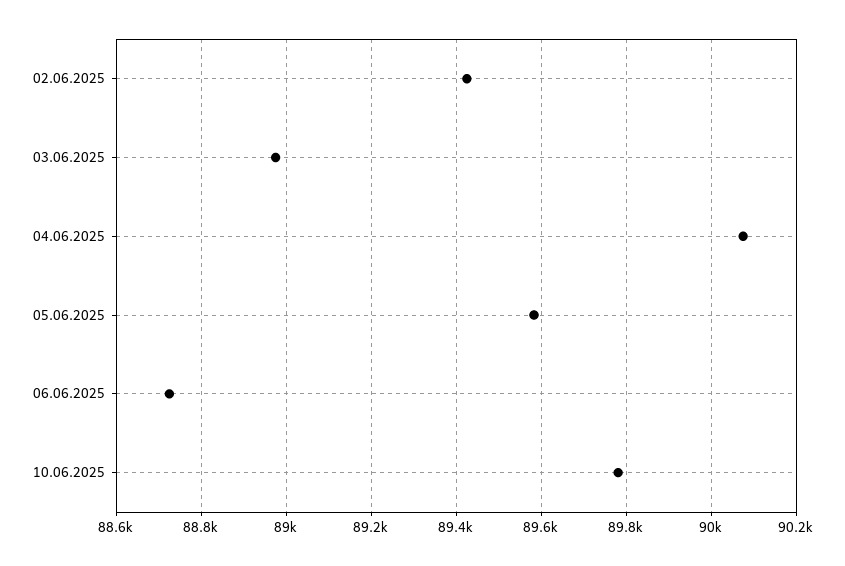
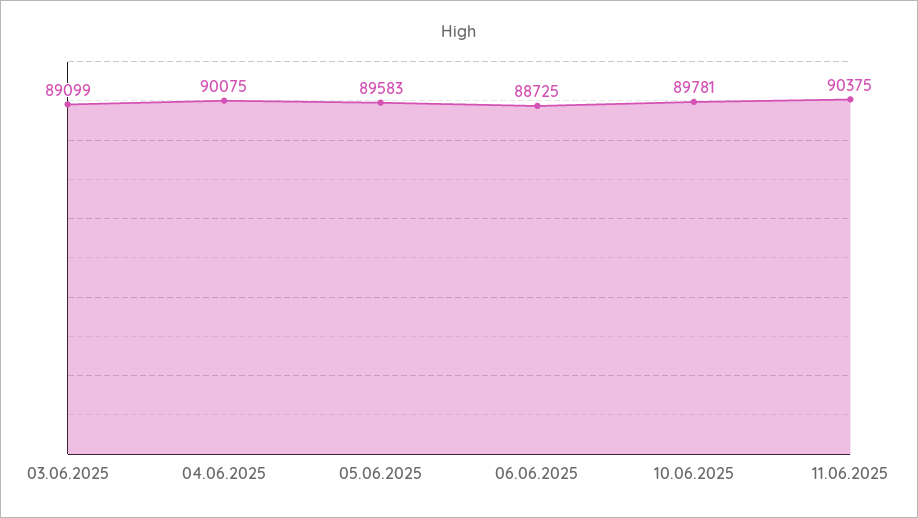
02.06.2025: 89420 -> none
03.06.2025: 88980 -> 89099
11.06.2025: none -> 90375

